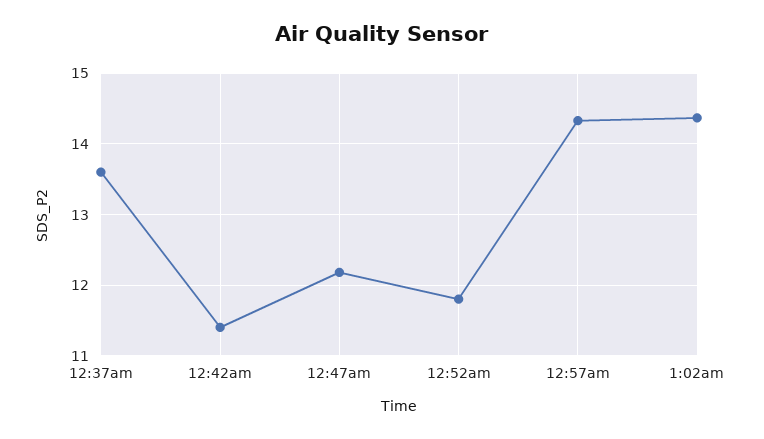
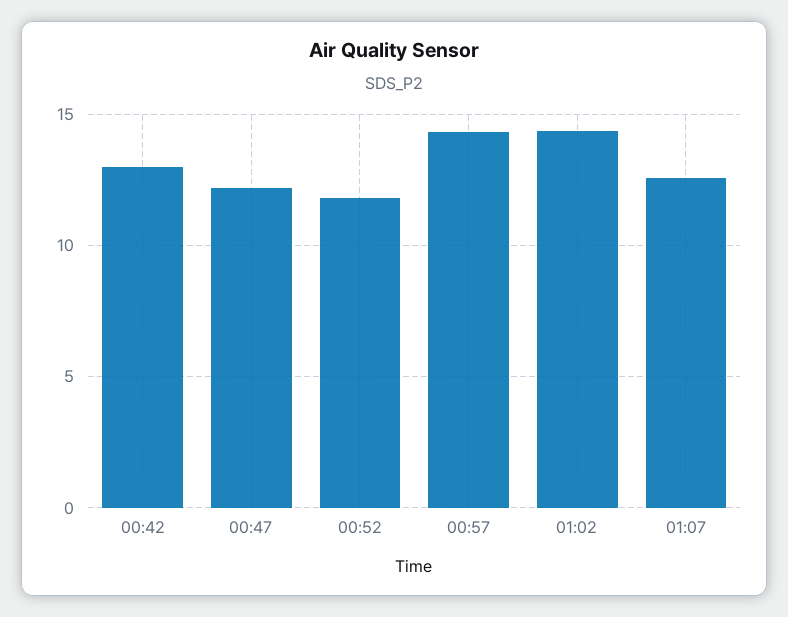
12:37am: 13.6 -> none
12:42am: 11.4 -> 13
01:07: none -> 12.5

